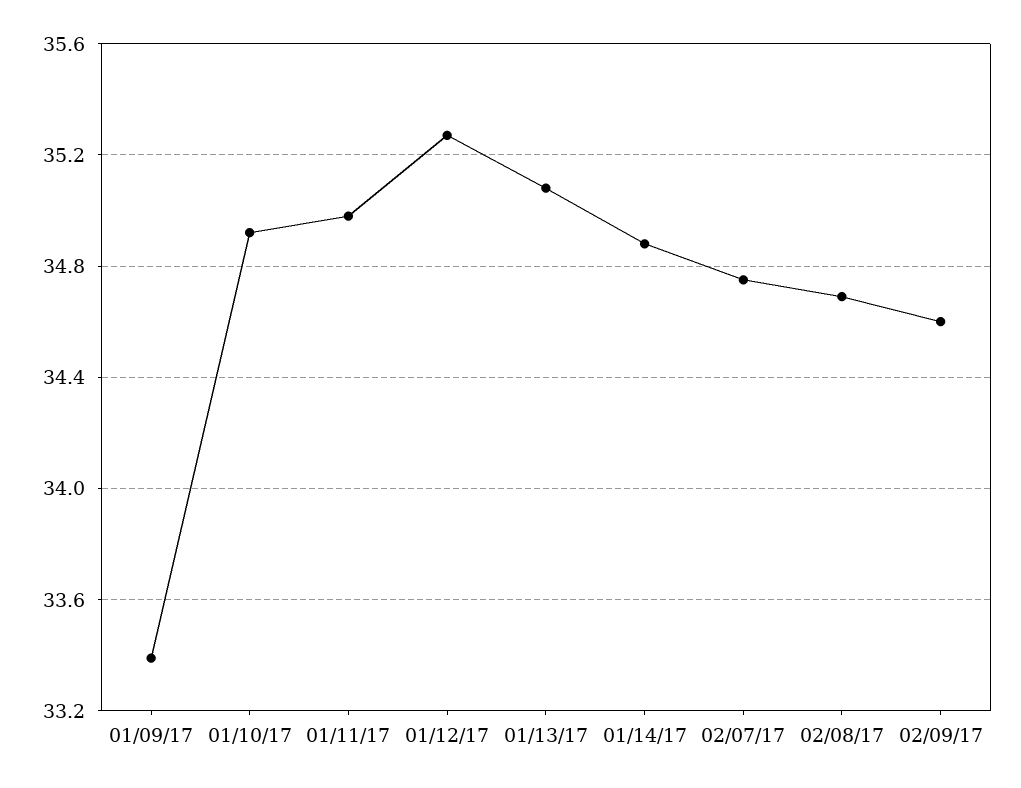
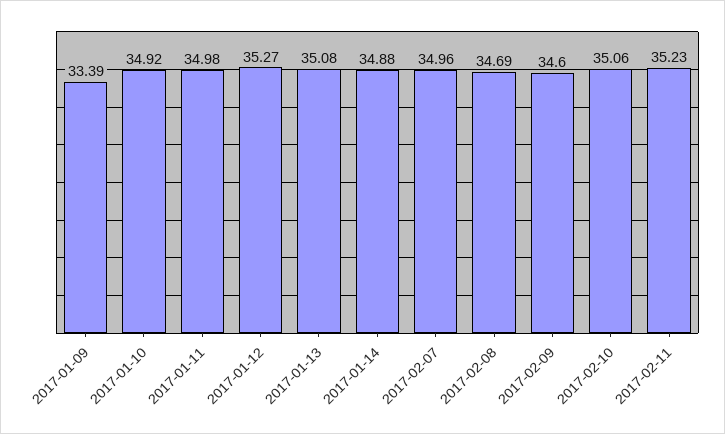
02/07/17: 34.75 -> 34.96
2017-02-10: none -> 35.06
2017-02-11: none -> 35.23

